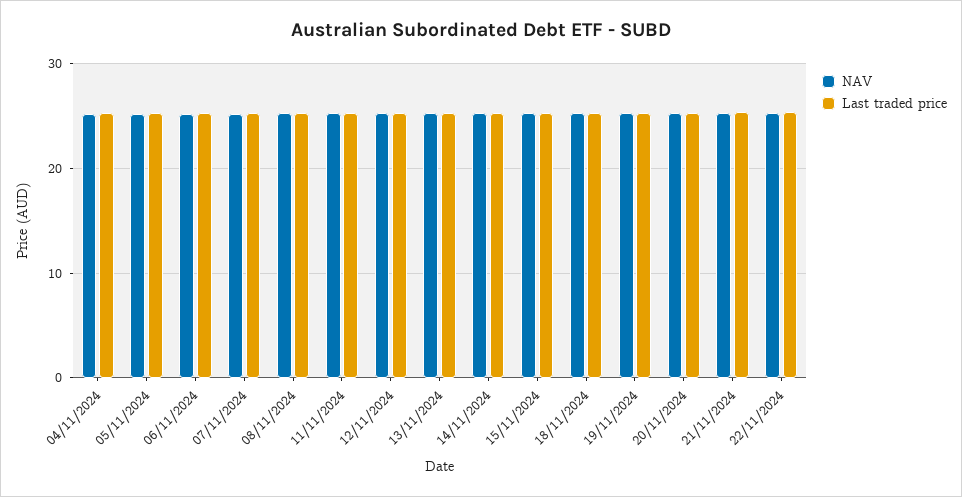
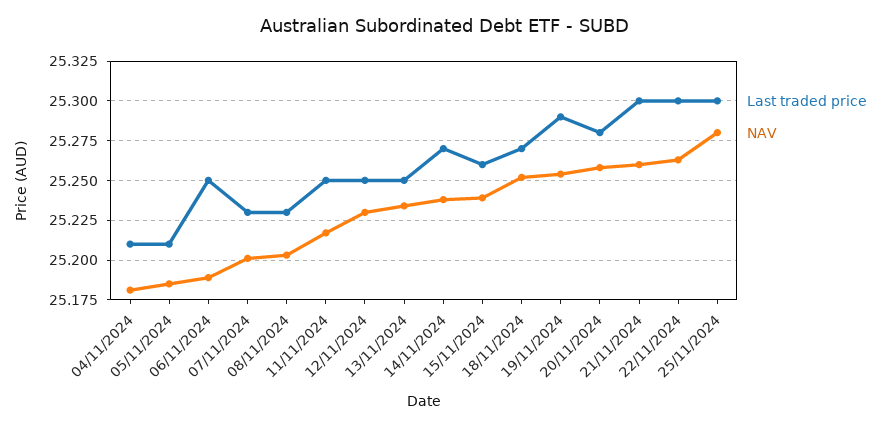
Last traded price, 25/11/2024: none -> 25.3
NAV, 25/11/2024: none -> 25.28

